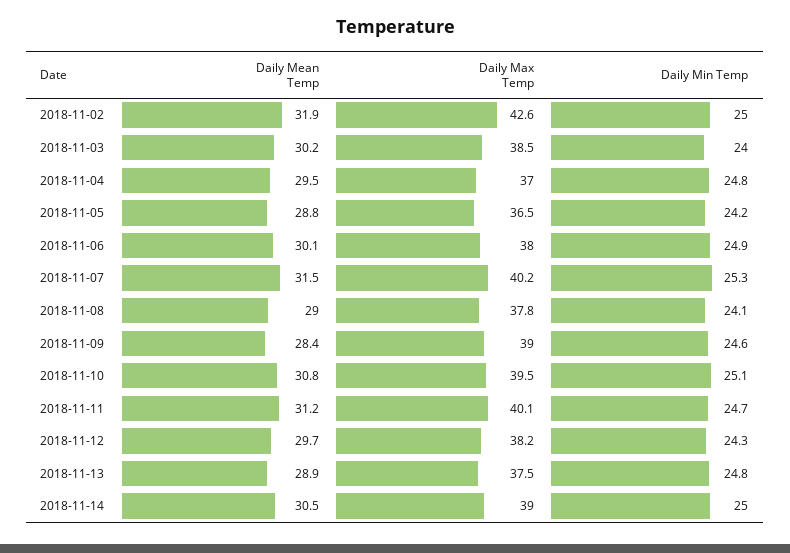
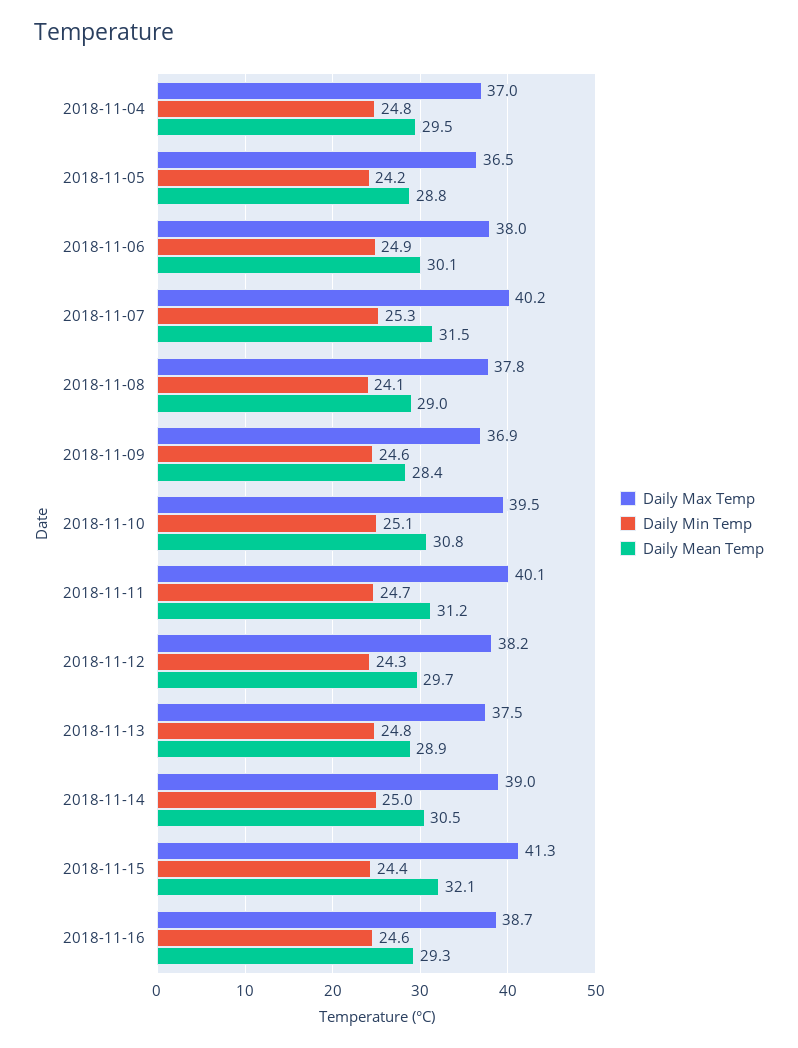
Daily Mean Temp, 2018-11-02: 31.9 -> none
Daily Max Temp, 2018-11-02: 42.6 -> none
Daily Min Temp, 2018-11-02: 25 -> none
Daily Mean Temp, 2018-11-03: 30.2 -> none
Daily Max Temp, 2018-11-03: 38.5 -> none
Daily Min Temp, 2018-11-03: 24 -> none
Daily Max Temp, 2018-11-09: 39 -> 36.9
Daily Max Temp, 2018-11-15: none -> 41.3
Daily Min Temp, 2018-11-15: none -> 24.4
Daily Mean Temp, 2018-11-15: none -> 32.1
Daily Max Temp, 2018-11-16: none -> 38.7
Daily Min Temp, 2018-11-16: none -> 24.6
Daily Mean Temp, 2018-11-16: none -> 29.3

